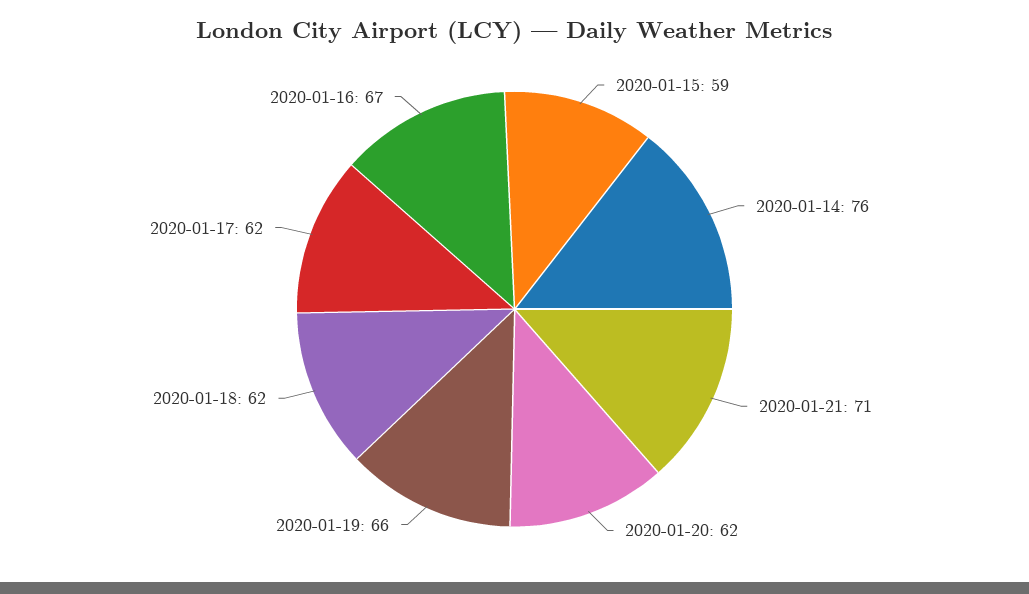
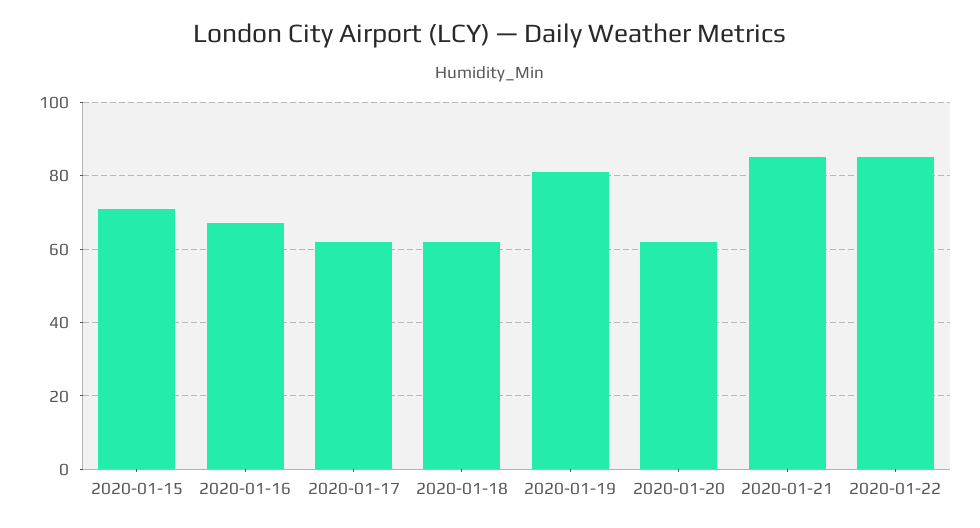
2020-01-15: 59 -> 70
2020-01-14: 76 -> none
2020-01-21: 71 -> 85
2020-01-19: 66 -> 80
2020-01-22: none -> 85

